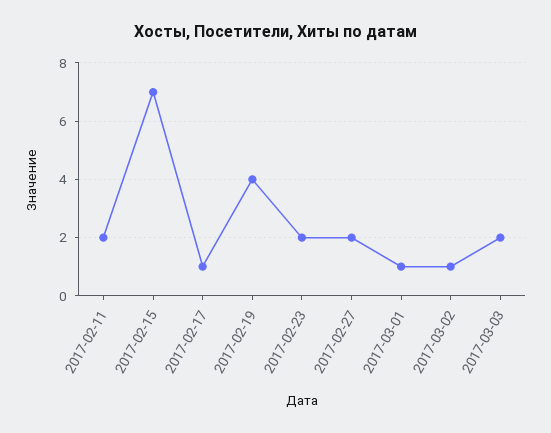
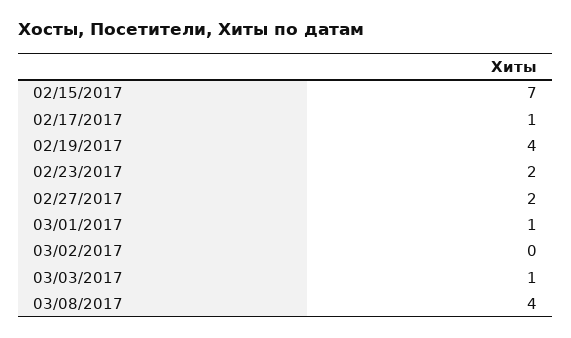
2017-02-11: 2 -> none
2017-03-02: 1 -> 0
2017-03-03: 2 -> 1
03/08/2017: none -> 4

